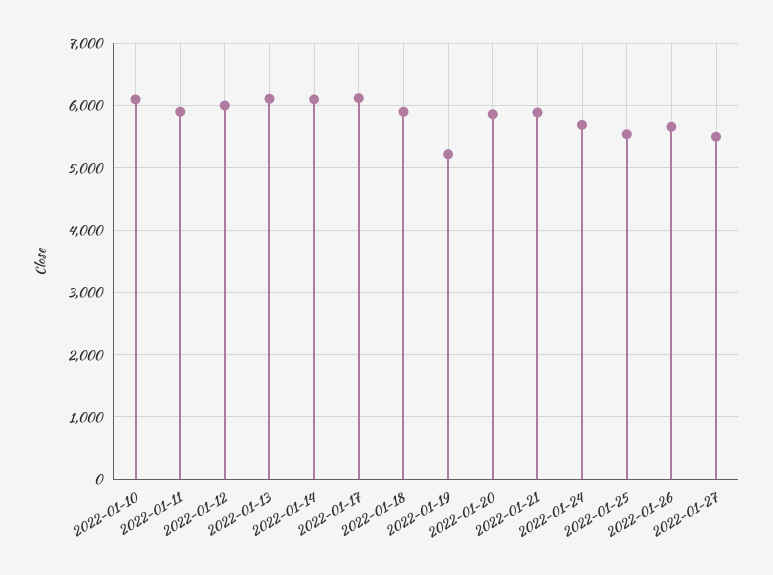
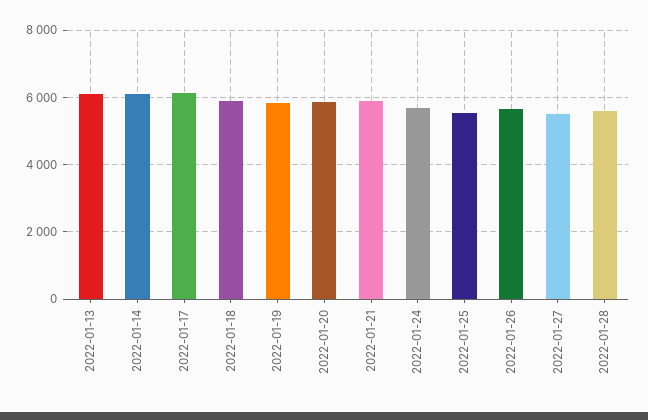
2022-01-10: 6100 -> none
2022-01-11: 5900 -> none
2022-01-12: 6000 -> none
2022-01-19: 5200 -> 5800
2022-01-28: none -> 5600

